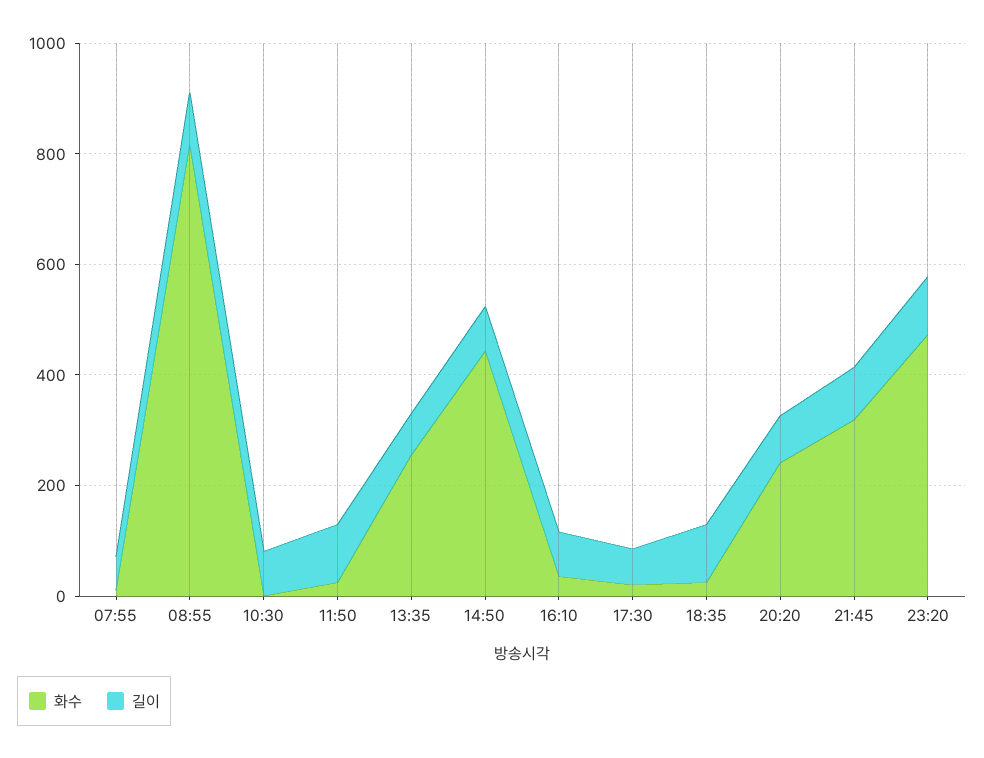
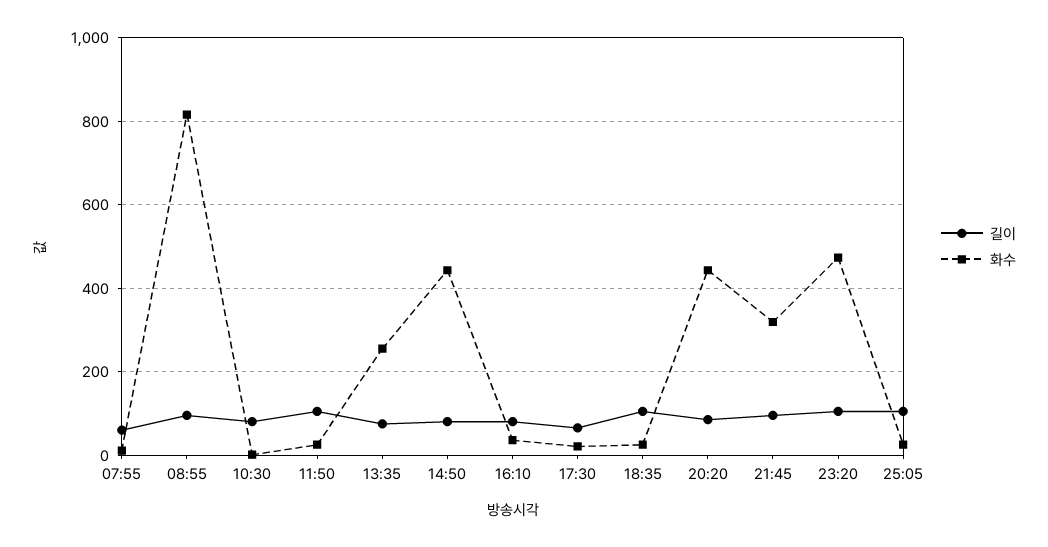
화수, 20:20: 250 -> 440
길이, 25:05: none -> 100
화수, 25:05: none -> 20

